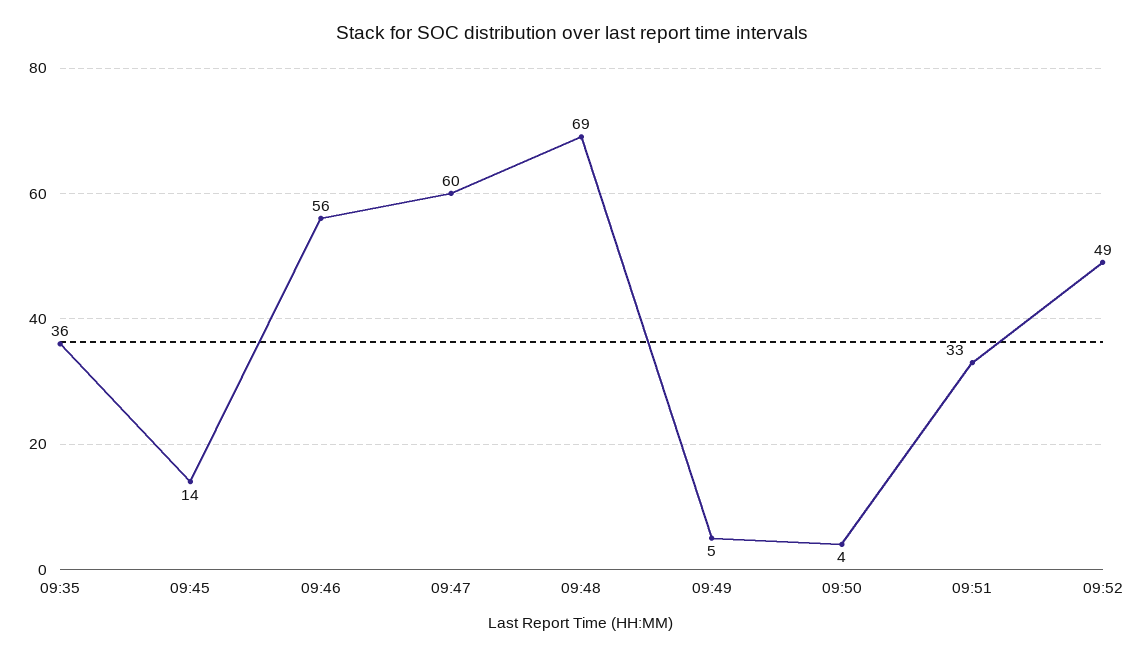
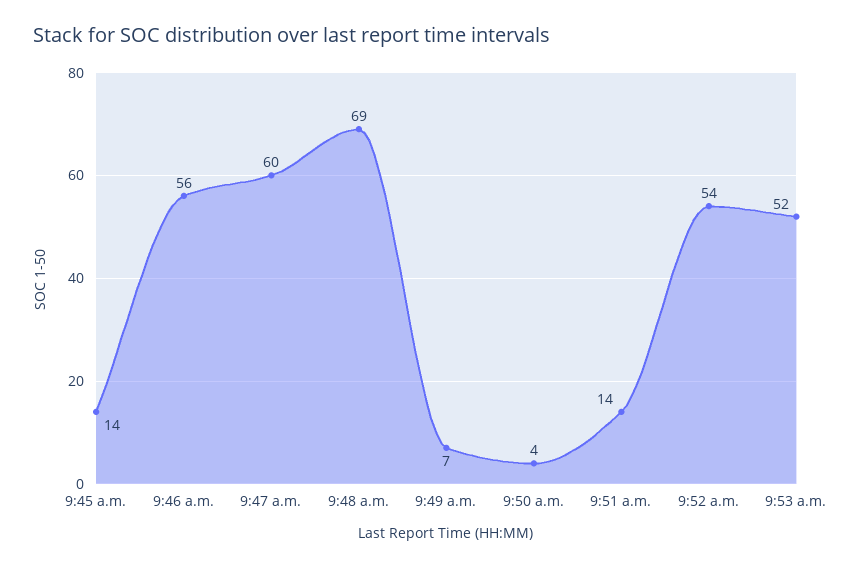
09:35: 36 -> none
09:49: 5 -> 7
09:51: 33 -> 14
09:52: 49 -> 54
9:53 a.m.: none -> 52

